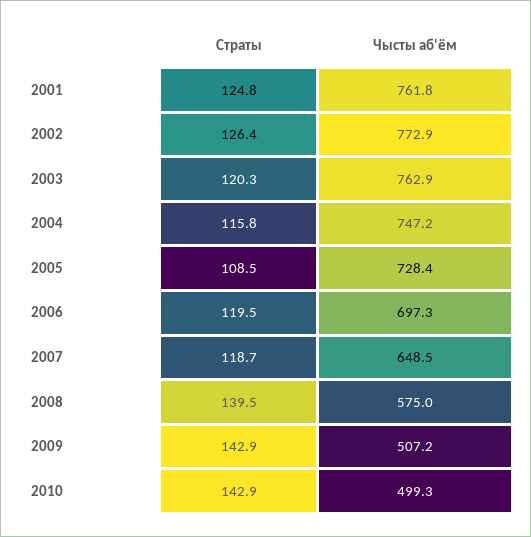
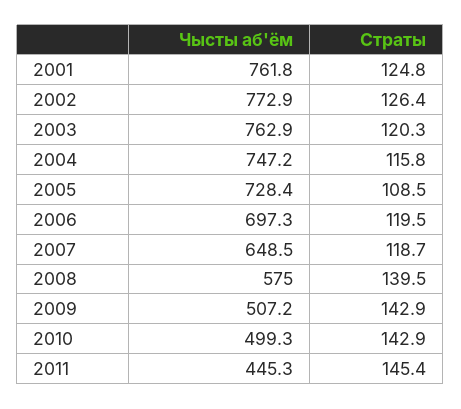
Чысты аб'ём, 2011: none -> 445.3
Страты, 2011: none -> 145.4

